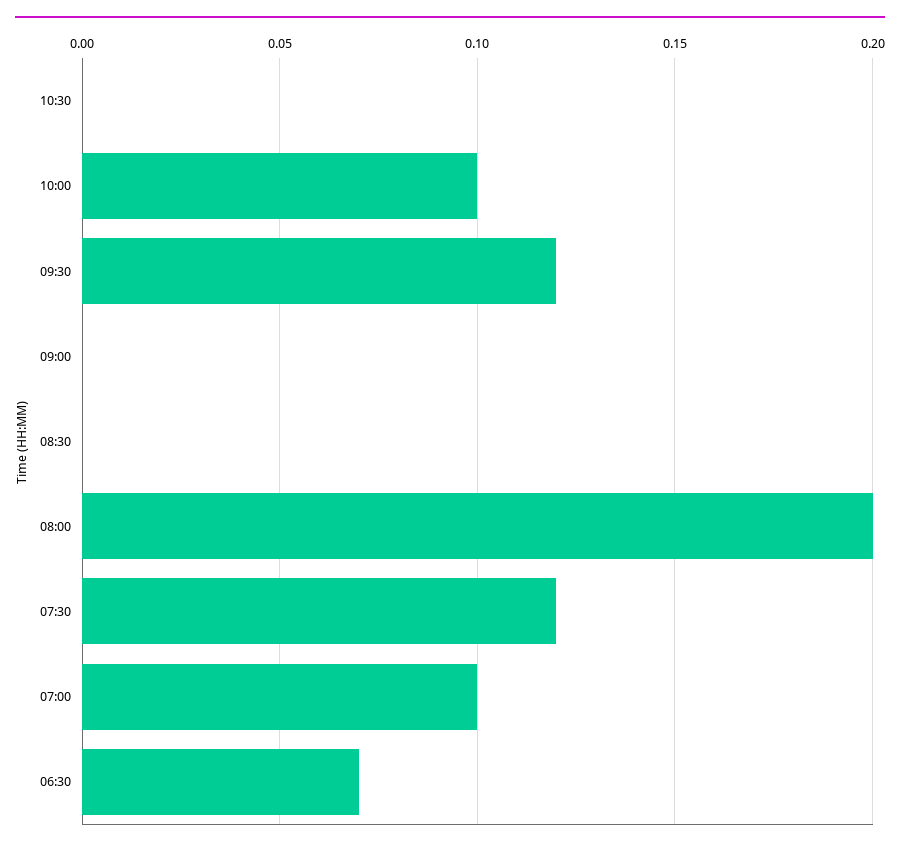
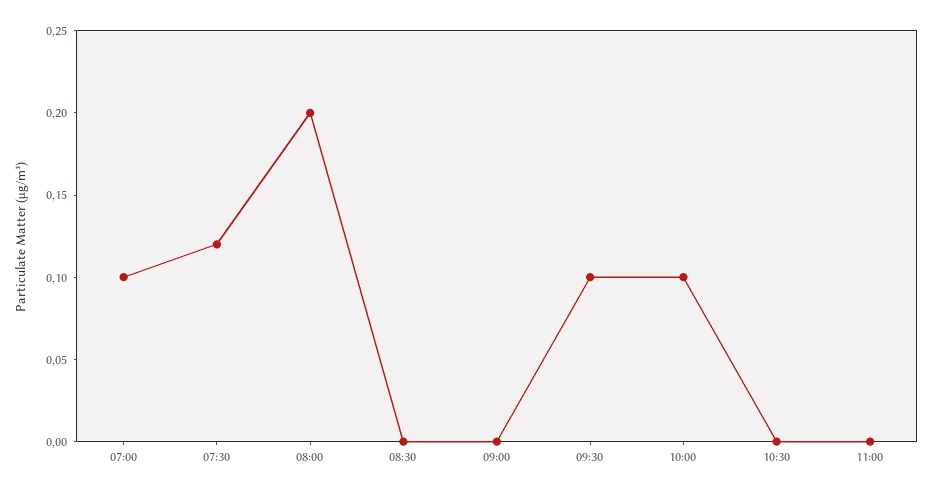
09:30: 0.12 -> 0.1
06:30: 0.07 -> none
11:00: none -> 0

